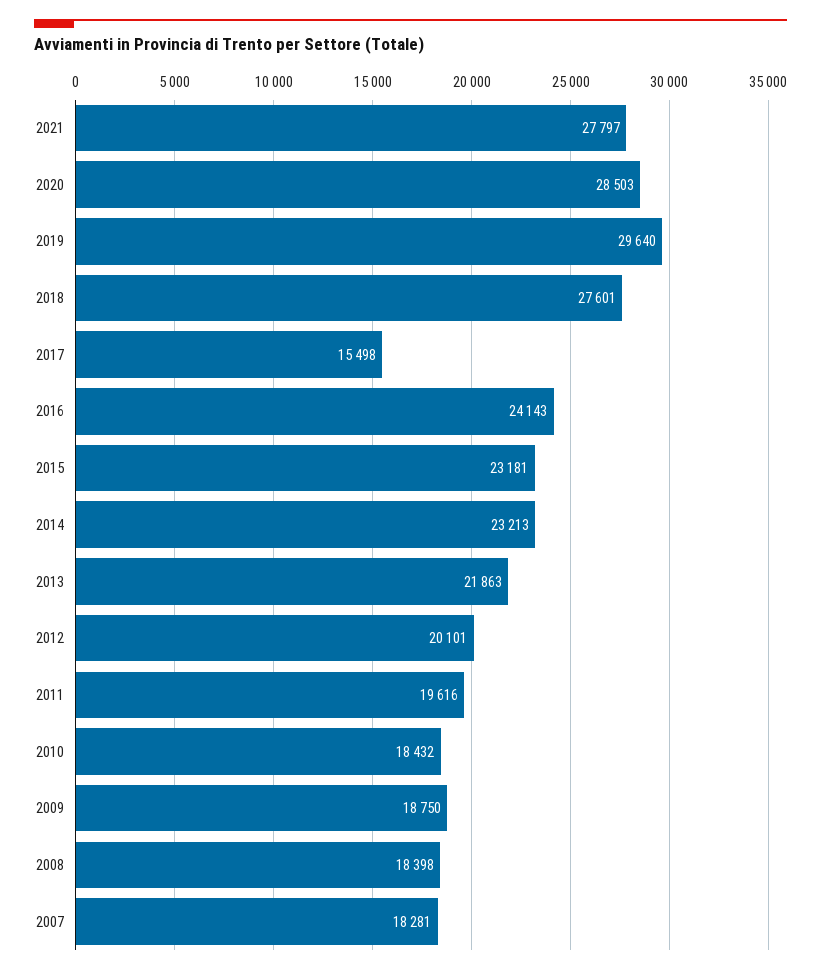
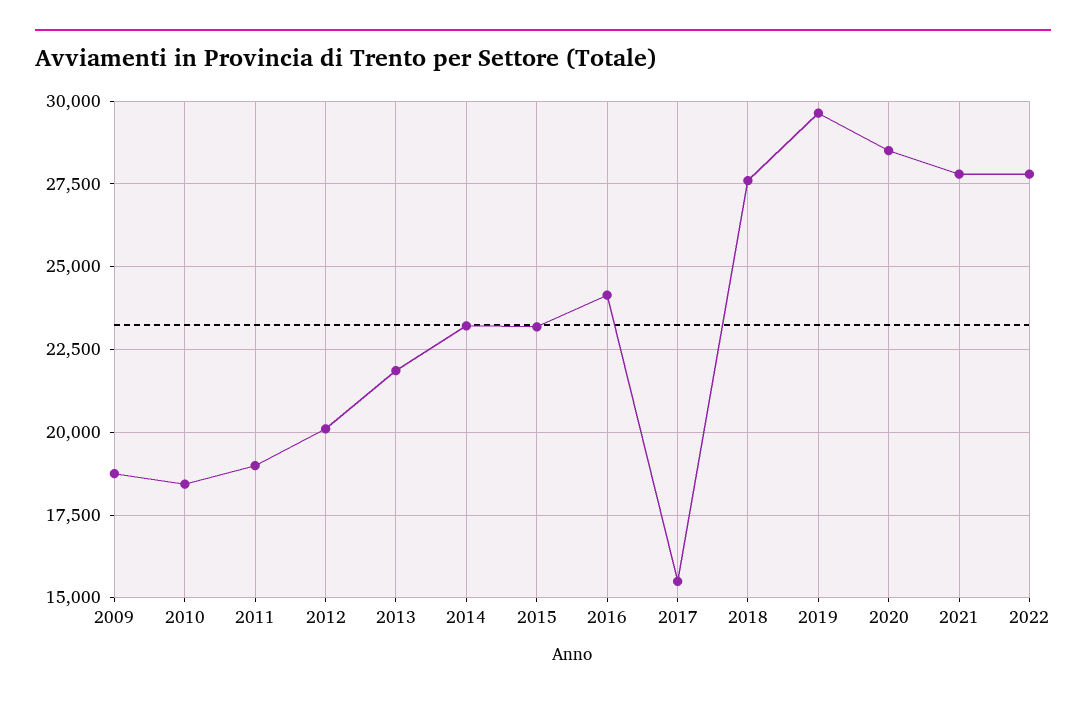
2011: 19616 -> 19000
2008: 18398 -> none
2007: 18281 -> none
2022: none -> 27750

